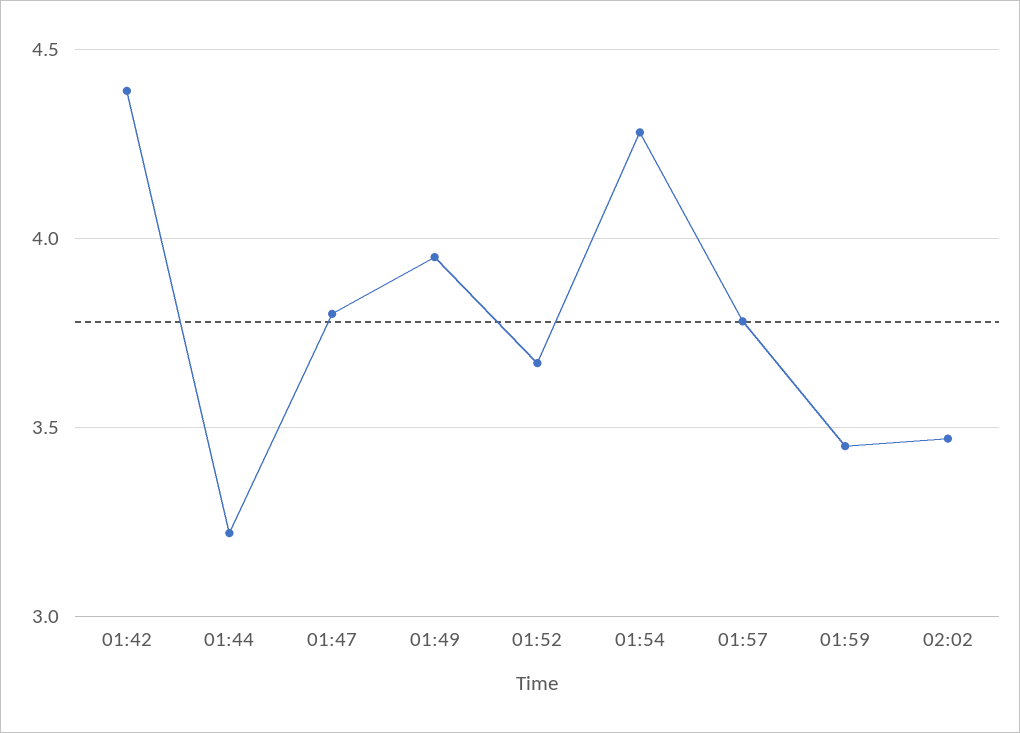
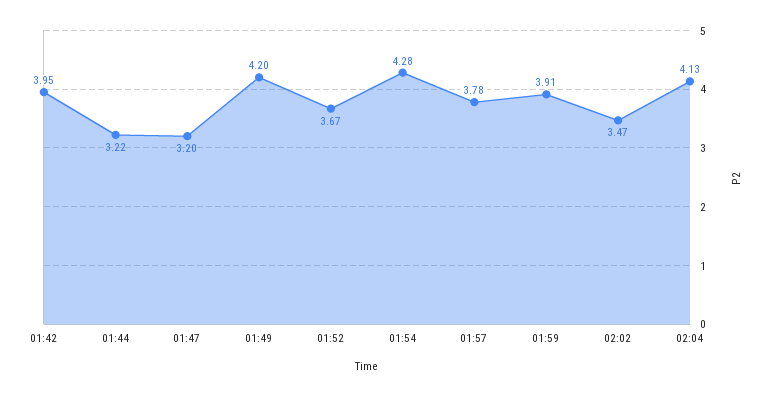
01:42: 4.4 -> 3.95
01:47: 3.8 -> 3.2
01:49: 3.95 -> 4.2
01:59: 3.45 -> 3.91
02:04: none -> 4.13

